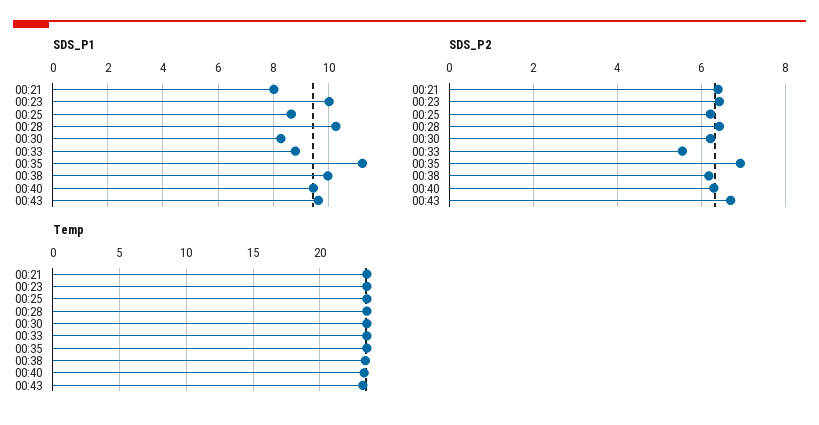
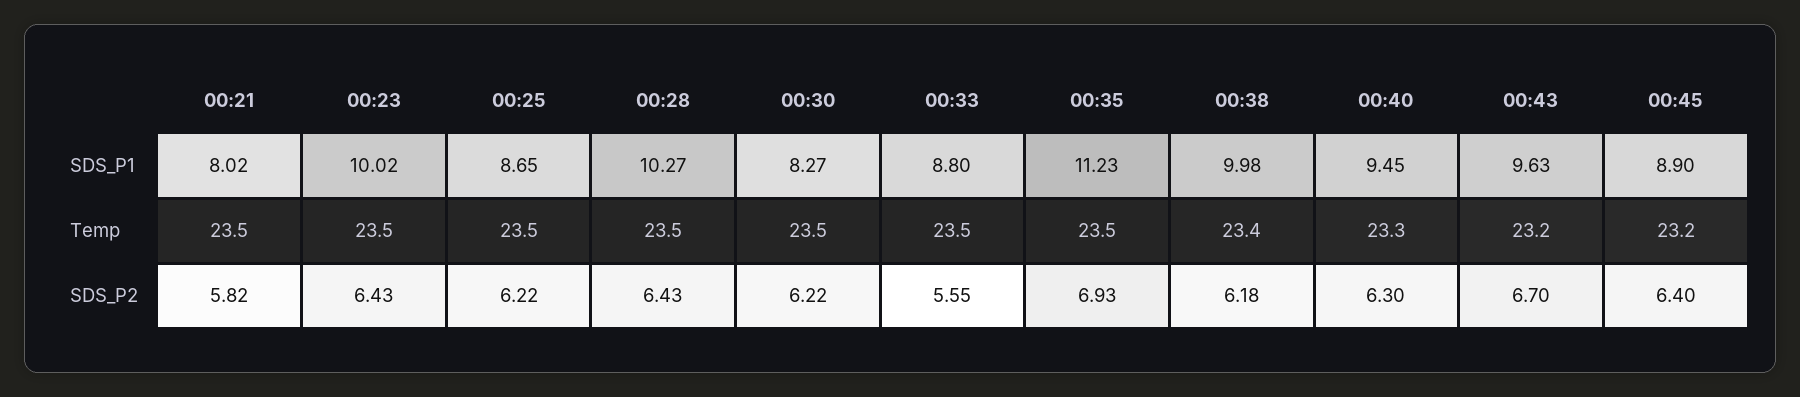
SDS_P2, 00:21: 6.4 -> 5.82
SDS_P1, 00:45: none -> 8.9
Temp, 00:45: none -> 23.2
SDS_P2, 00:45: none -> 6.4

